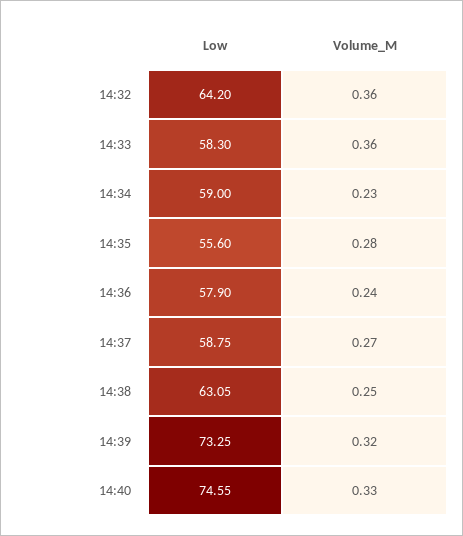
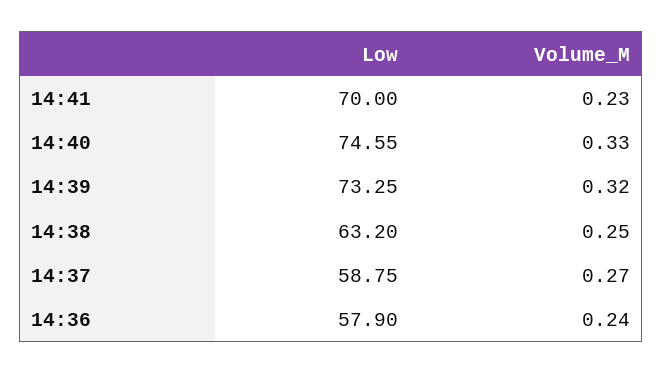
Low, 14:32: 64.2 -> none
Volume_M, 14:32: 0.36 -> none
Low, 14:33: 58.3 -> none
Volume_M, 14:33: 0.36 -> none
Low, 14:34: 59 -> none
Volume_M, 14:34: 0.23 -> none
Low, 14:35: 55.6 -> none
Volume_M, 14:35: 0.28 -> none
Low, 14:38: 63.05 -> 63.2
Low, 14:41: none -> 70
Volume_M, 14:41: none -> 0.23

